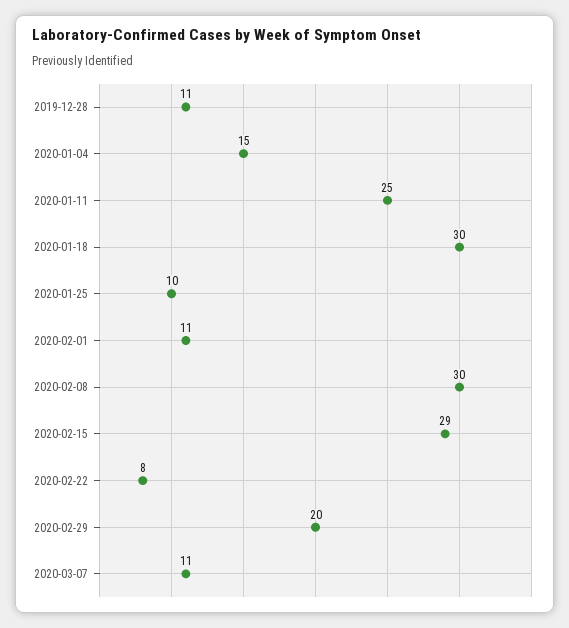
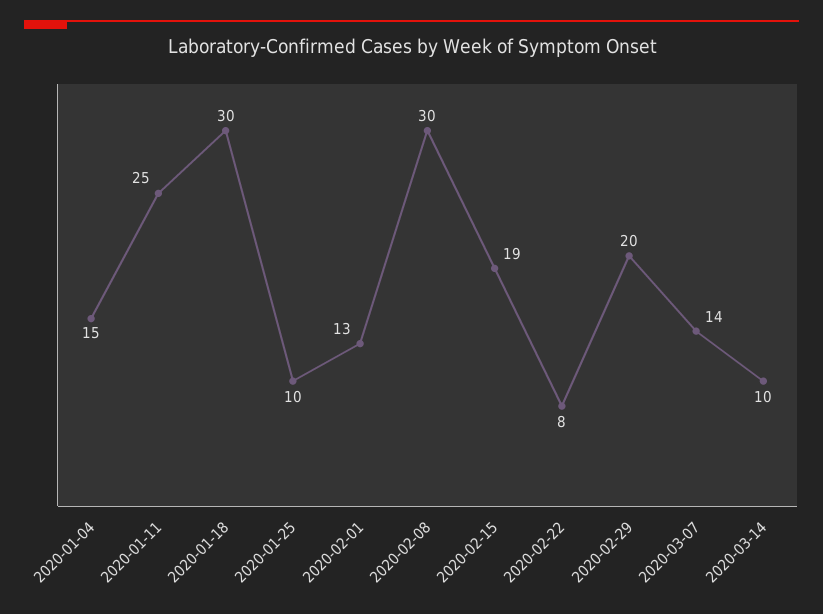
2019-12-28: 11 -> none
2020-02-01: 11 -> 13
2020-02-15: 29 -> 19
2020-03-07: 11 -> 14
2020-03-14: none -> 10

